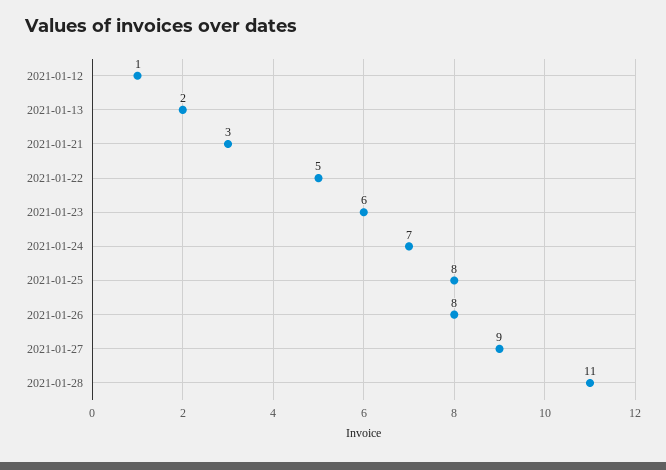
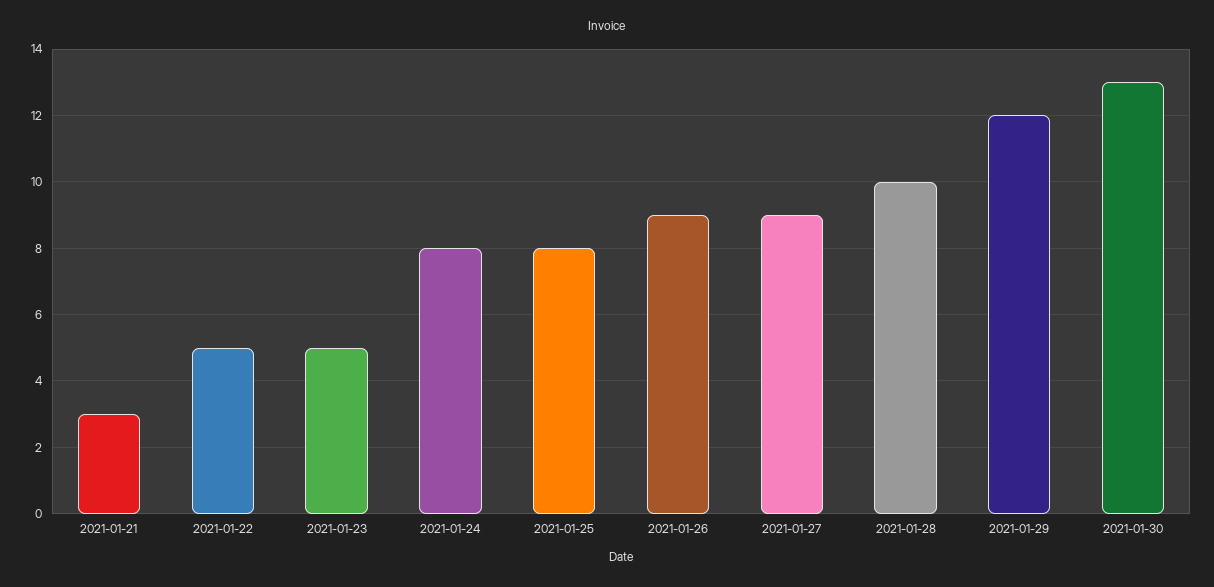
2021-01-12: 1 -> none
2021-01-13: 2 -> none
2021-01-23: 6 -> 5
2021-01-24: 7 -> 8
2021-01-26: 8 -> 9
2021-01-28: 11 -> 10
2021-01-29: none -> 12
2021-01-30: none -> 13

